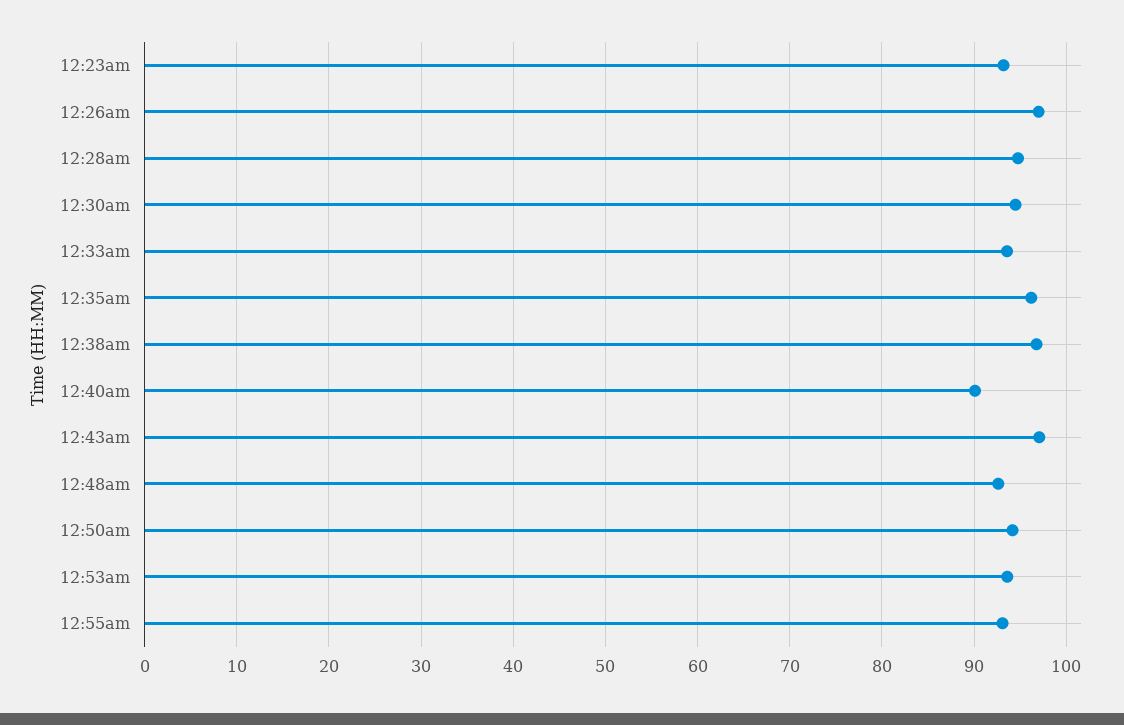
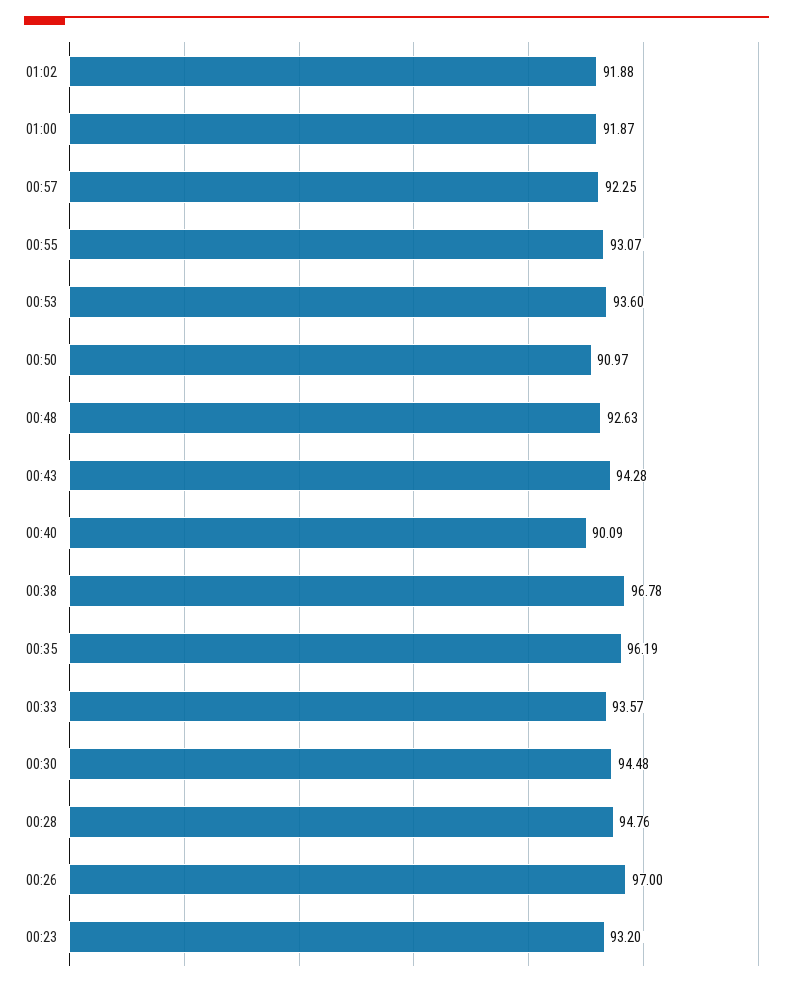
12:43am: 97 -> 94.28
12:50am: 94 -> 90.97
01:02: none -> 91.88
01:00: none -> 91.87
00:57: none -> 92.25

